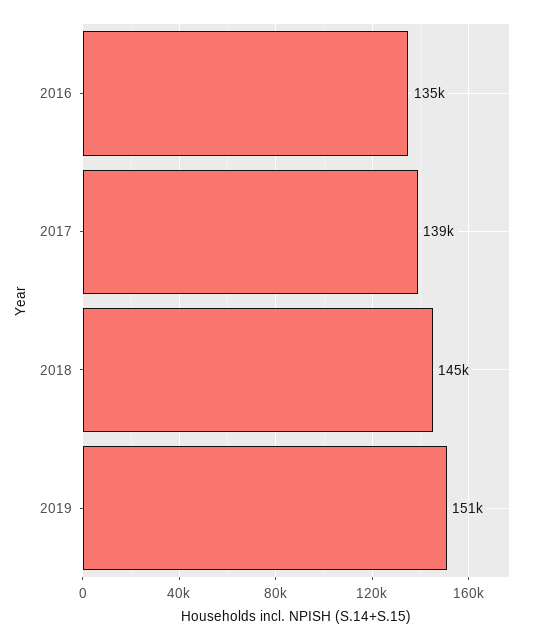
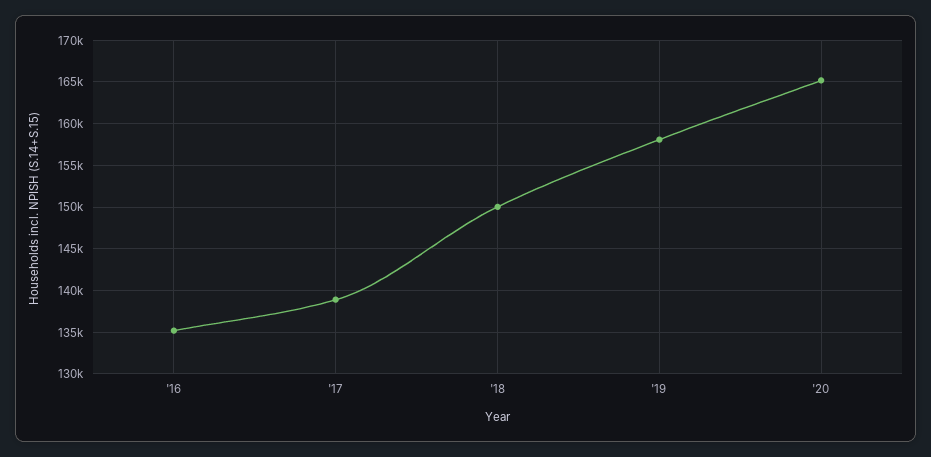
2018: 145000 -> 150000
2019: 151000 -> 158000
'20: none -> 165000

